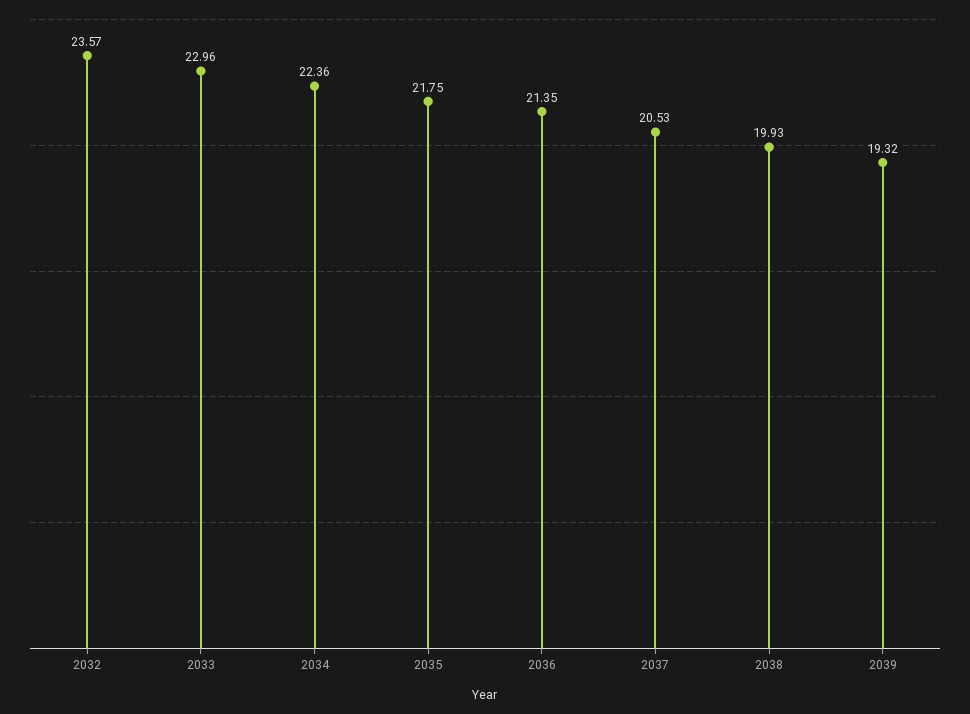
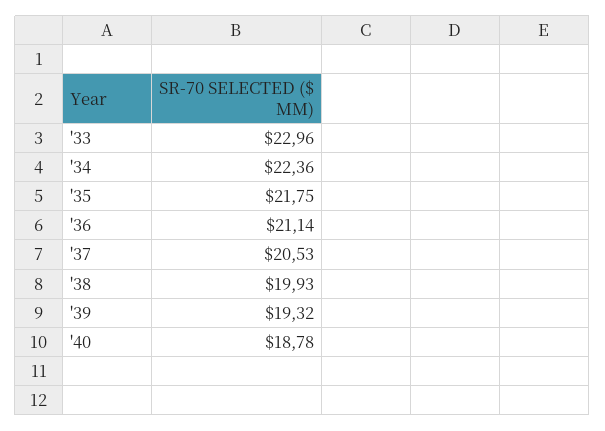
2032: 23.57 -> none
2036: 21.35 -> 21.14
'40: none -> 18.78

